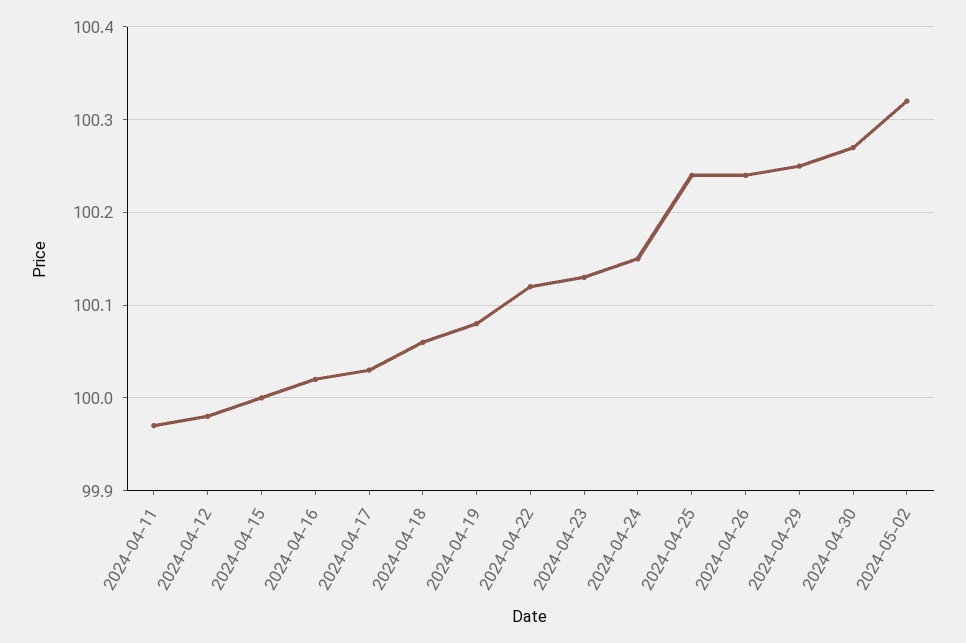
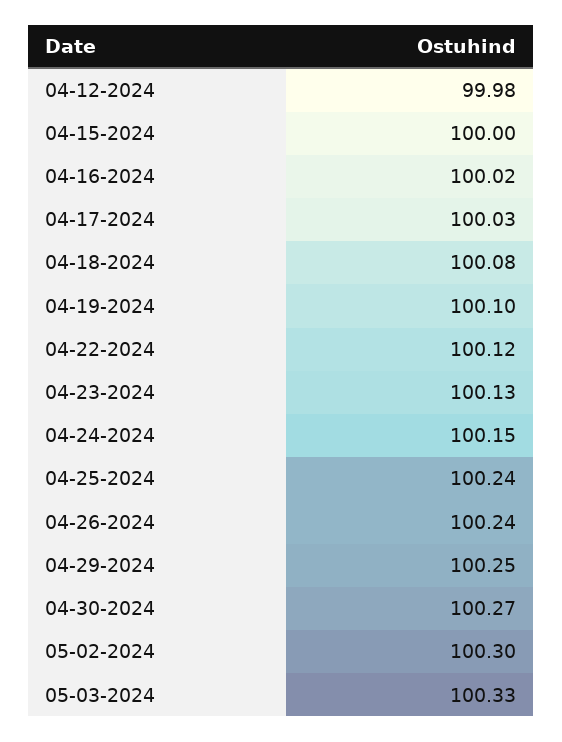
2024-04-11: 99.97 -> none
2024-04-18: 100.06 -> 100.08
2024-04-19: 100.08 -> 100.1
2024-05-02: 100.32 -> 100.3
05-03-2024: none -> 100.33

